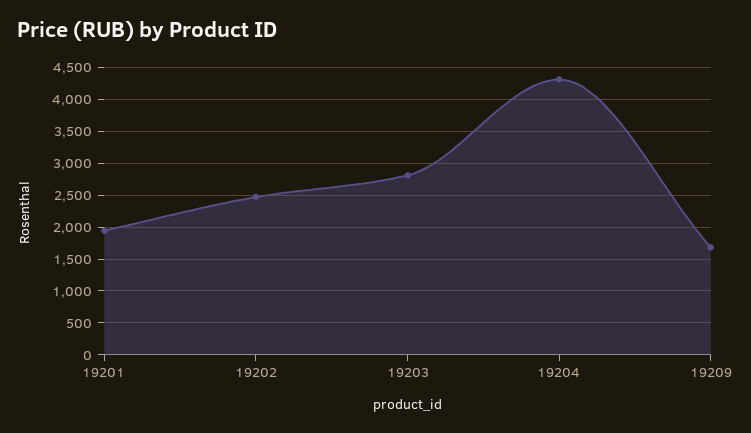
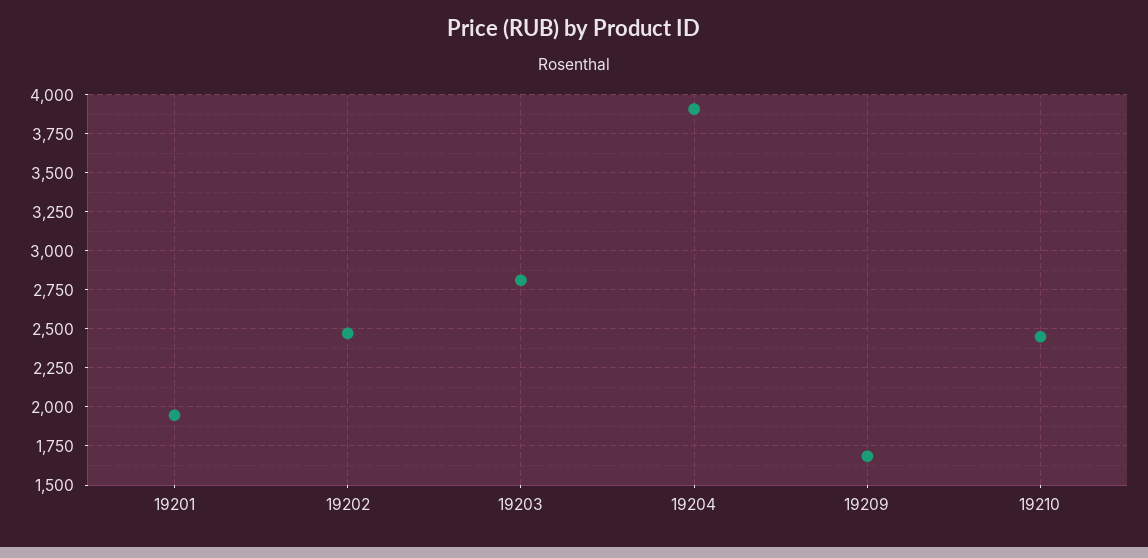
19204: 4300 -> 3900
19210: none -> 2450

